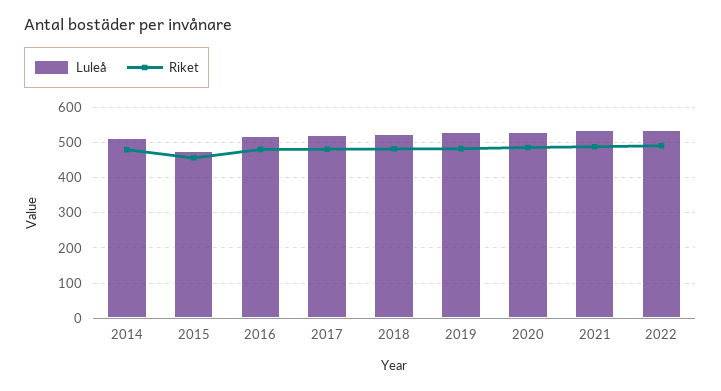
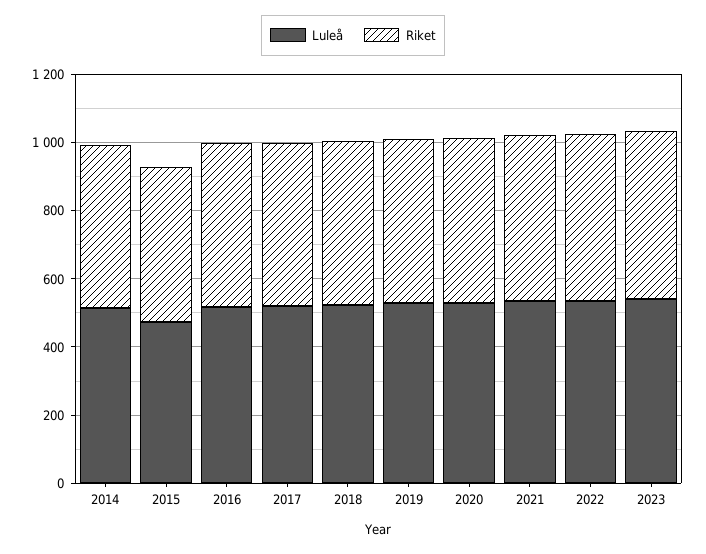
Luleå, 2023: none -> 550
Riket, 2023: none -> 500

